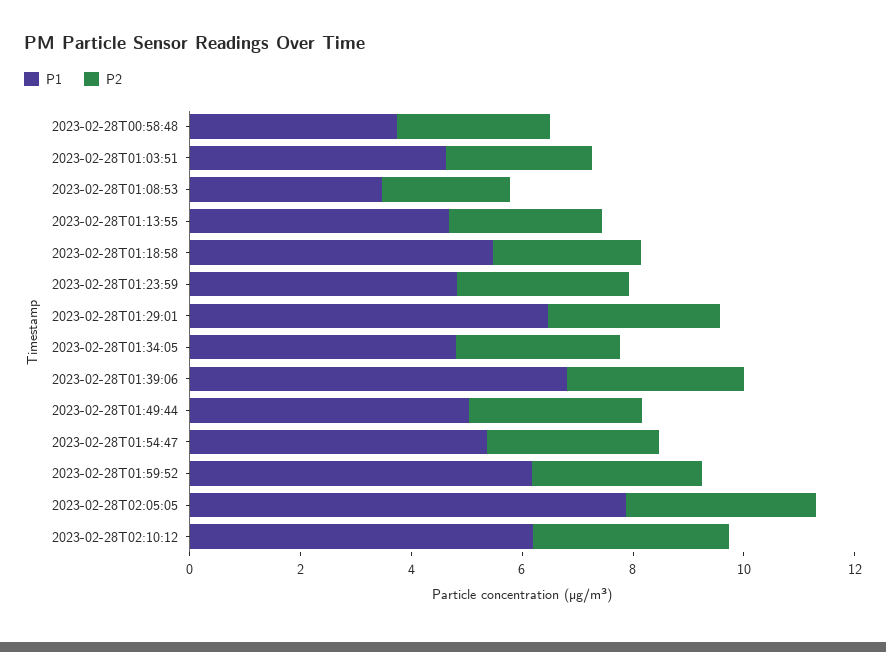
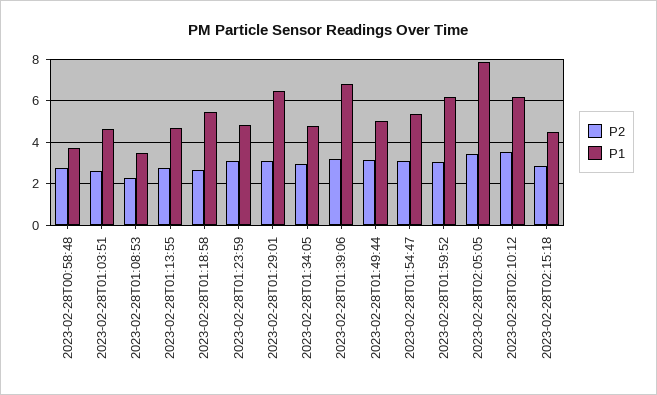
P2, 2023-02-28T02:15:18: none -> 3
P1, 2023-02-28T02:15:18: none -> 4.5

